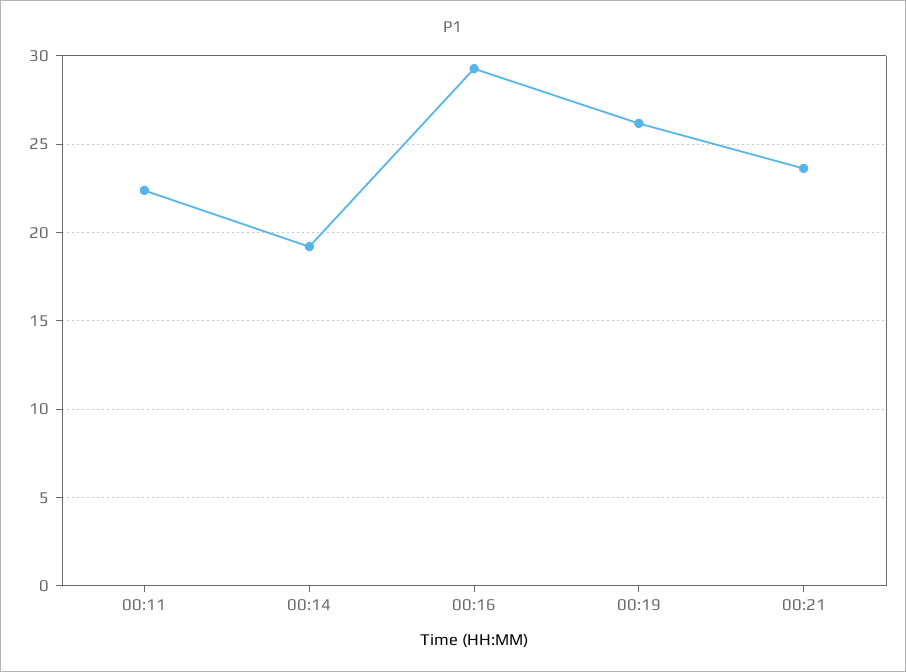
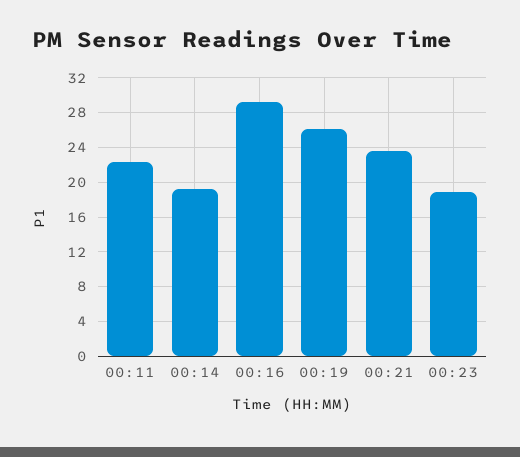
00:23: none -> 19

